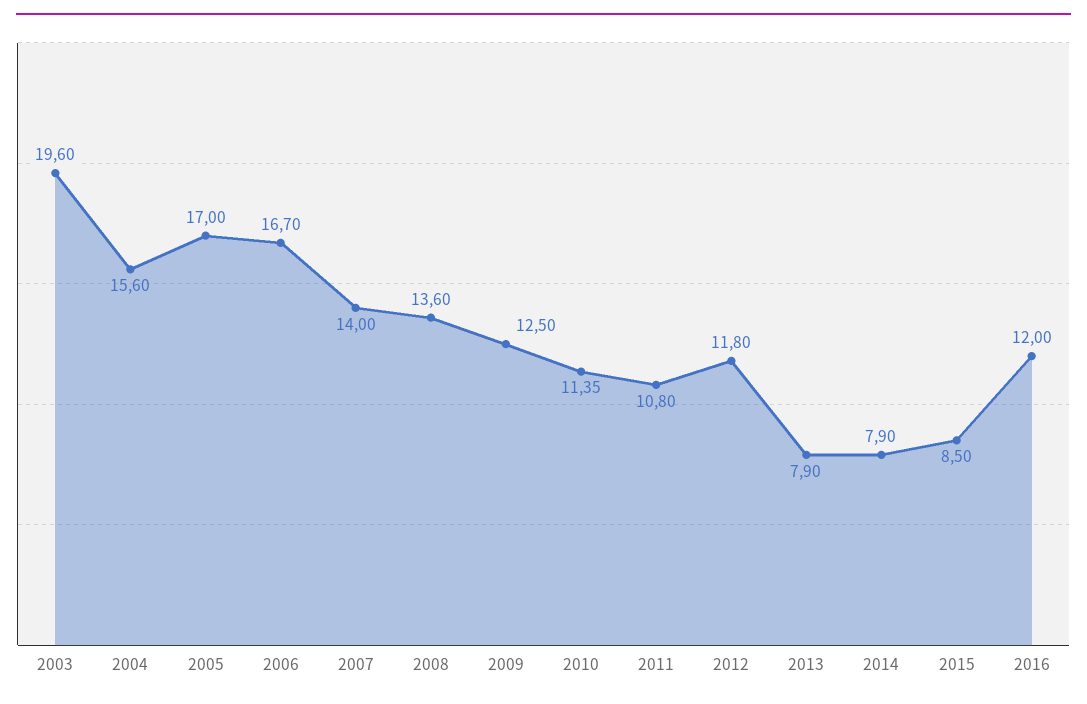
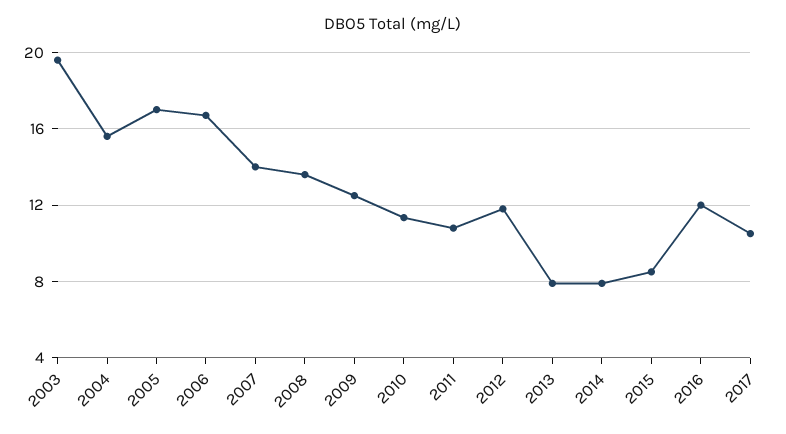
2017: none -> 10.5

